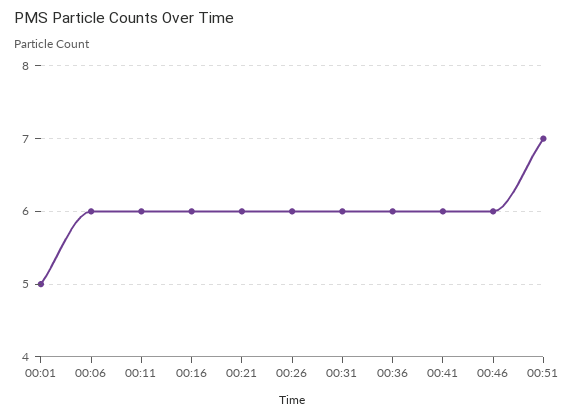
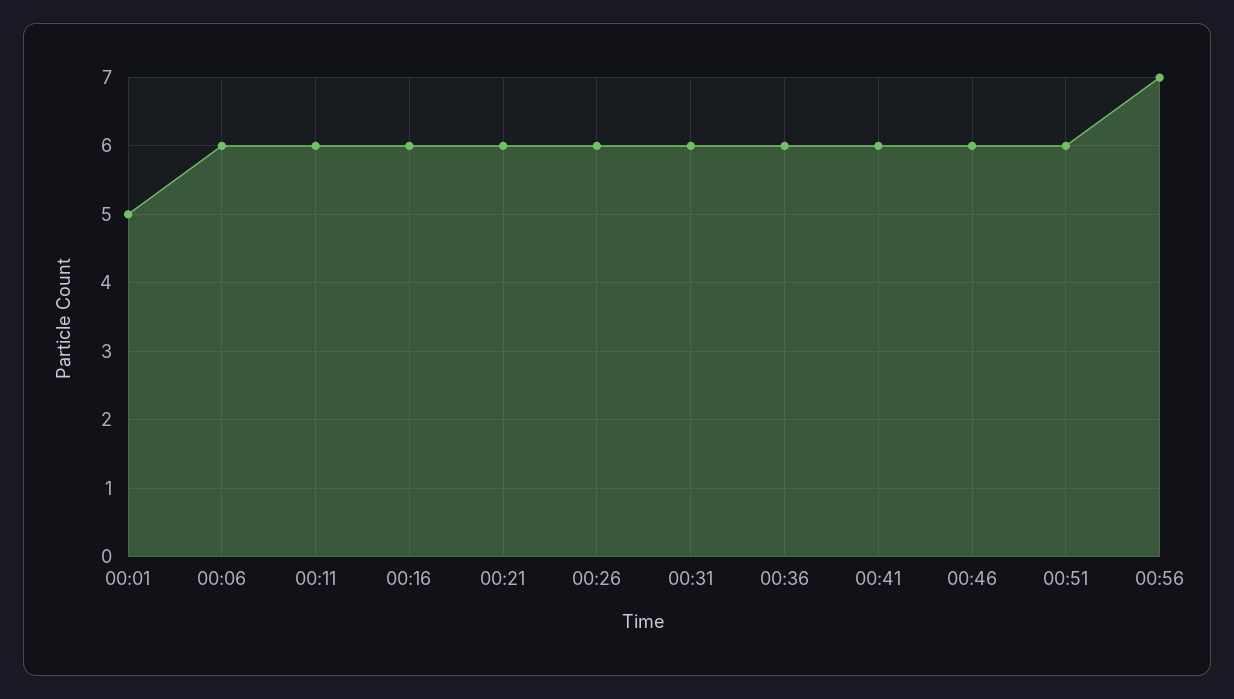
00:51: 7 -> 6
00:56: none -> 7

